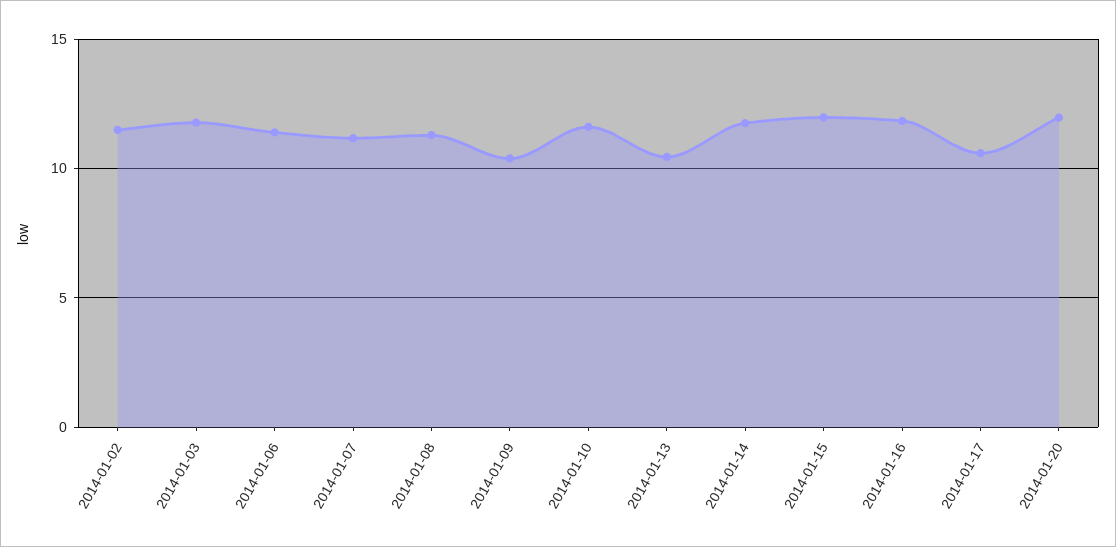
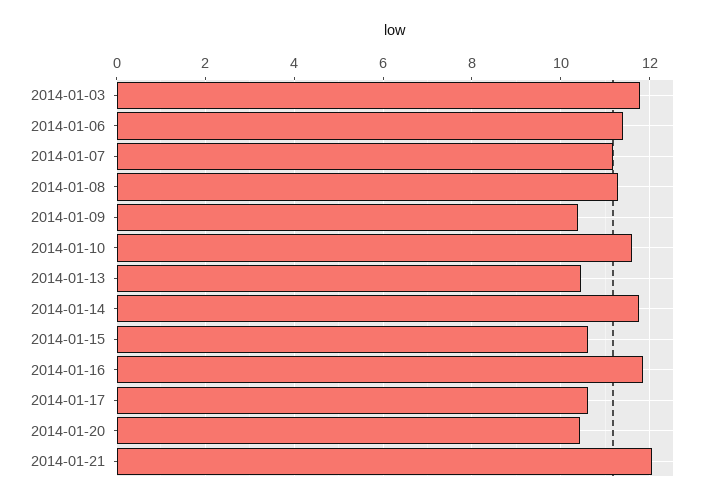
2014-01-02: 11.5 -> none
2014-01-15: 12 -> 10.6
2014-01-20: 12 -> 10.4
2014-01-21: none -> 12

